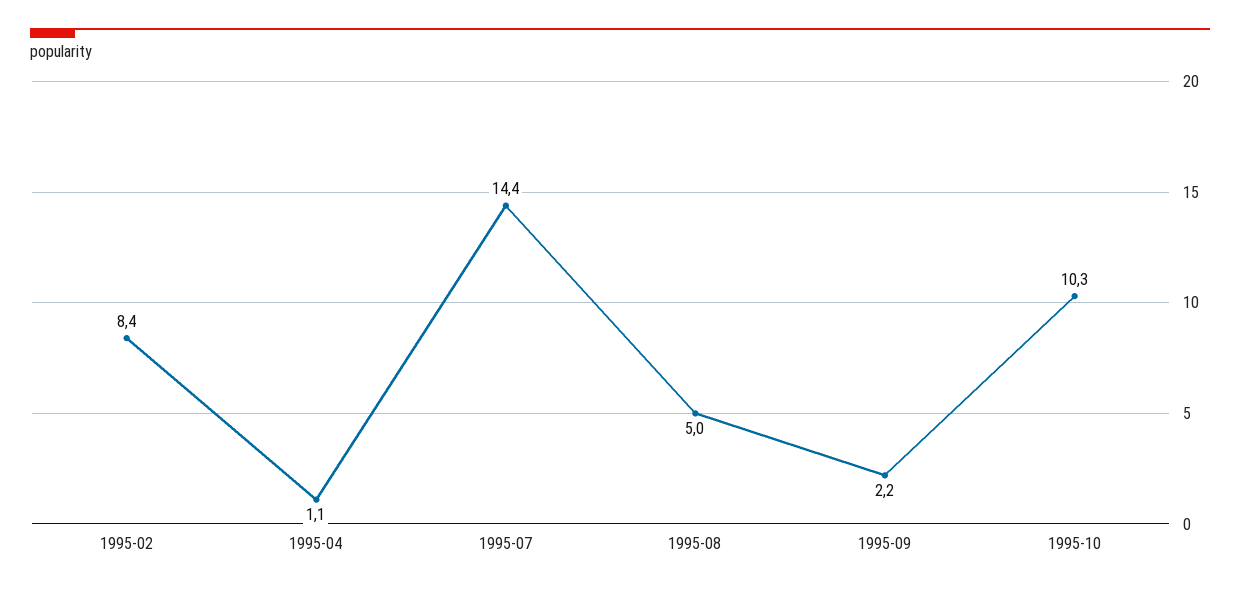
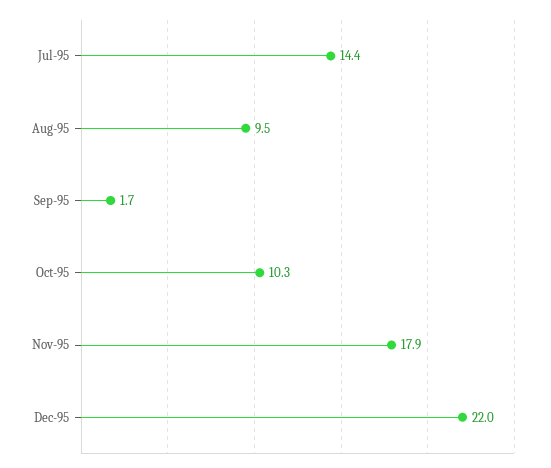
1995-02: 8.4 -> none
1995-04: 1.1 -> none
1995-08: 5 -> 9.5
1995-09: 2.2 -> 1.7
Nov-95: none -> 17.9
Dec-95: none -> 22

